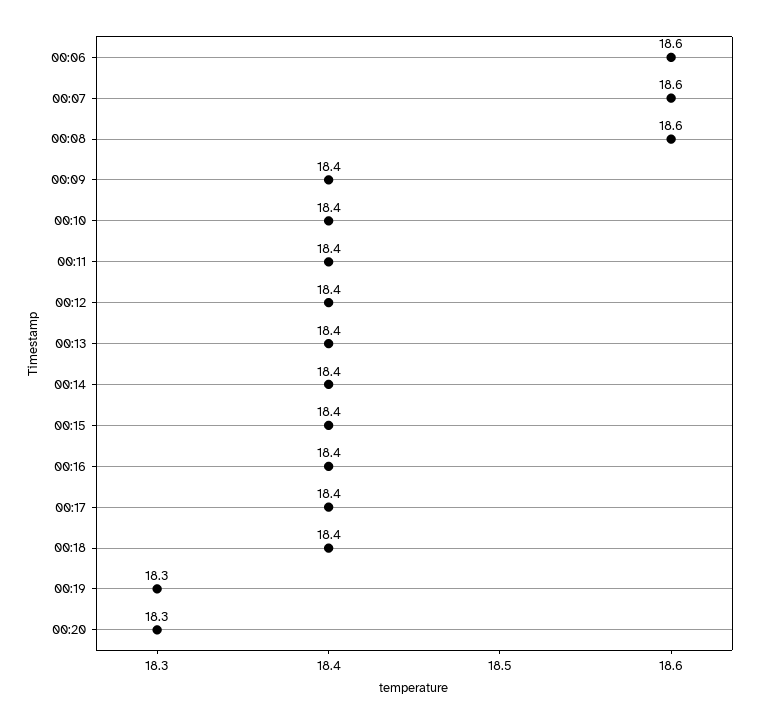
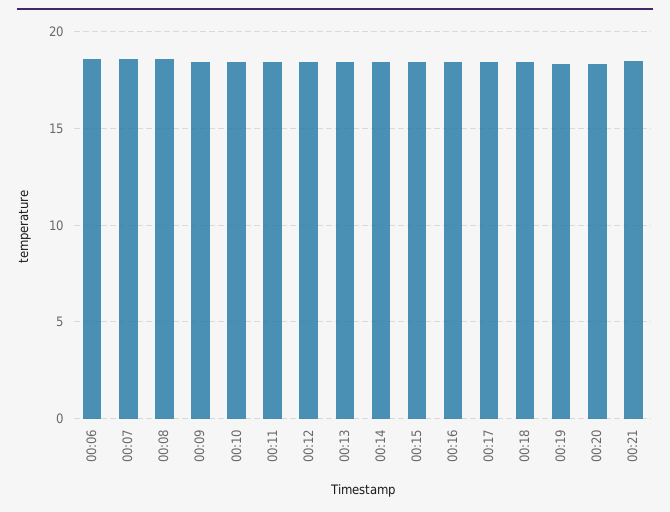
00:21: none -> 18.5

